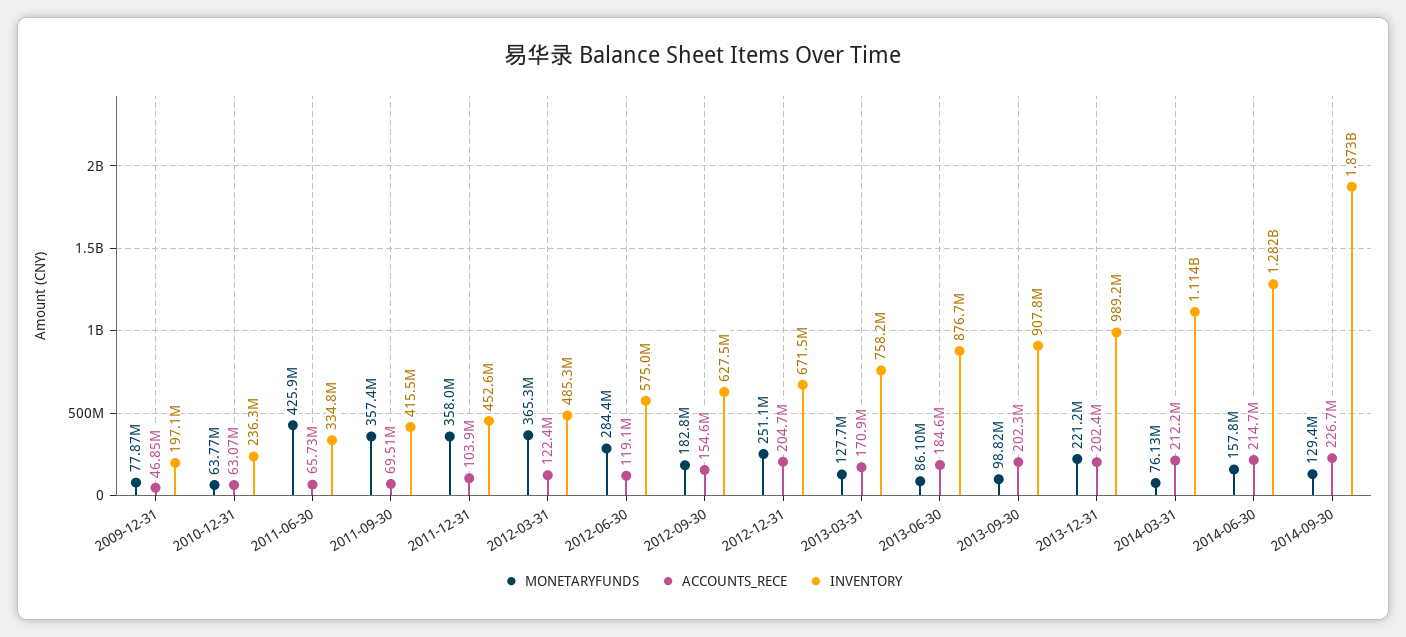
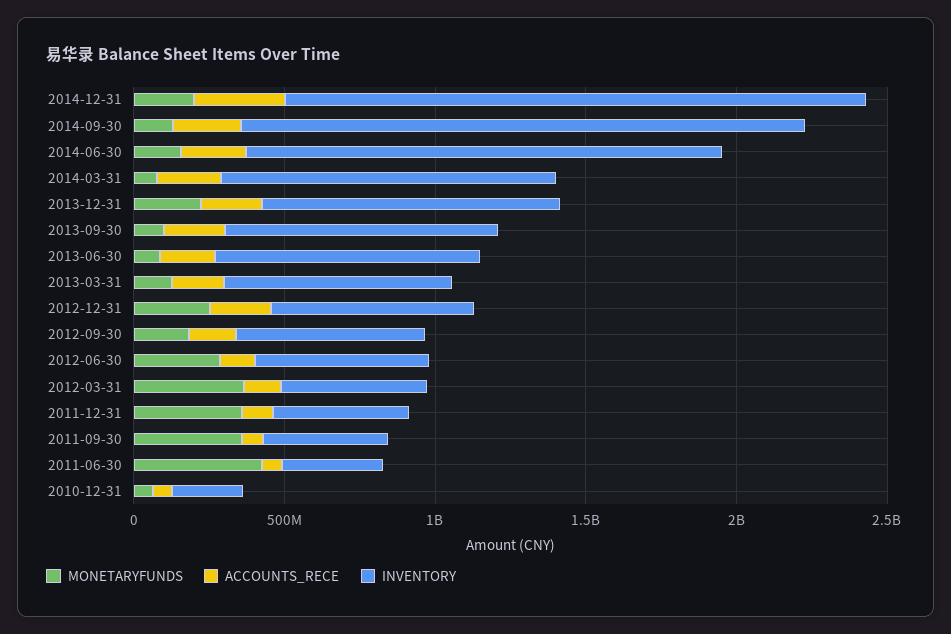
MONETARYFUNDS, 2009-12-31: 77870000 -> none
ACCOUNTS_RECE, 2009-12-31: 46850000 -> none
INVENTORY, 2009-12-31: 197100000 -> none
INVENTORY, 2014-06-30: 1282000000 -> 1600000000
MONETARYFUNDS, 2014-12-31: none -> 200000000
ACCOUNTS_RECE, 2014-12-31: none -> 300000000
INVENTORY, 2014-12-31: none -> 1900000000

